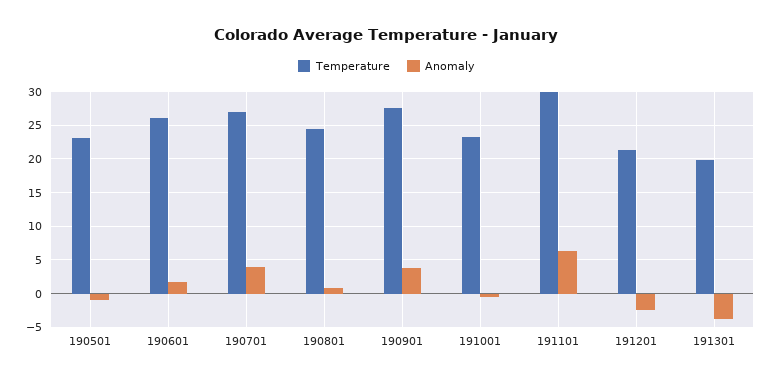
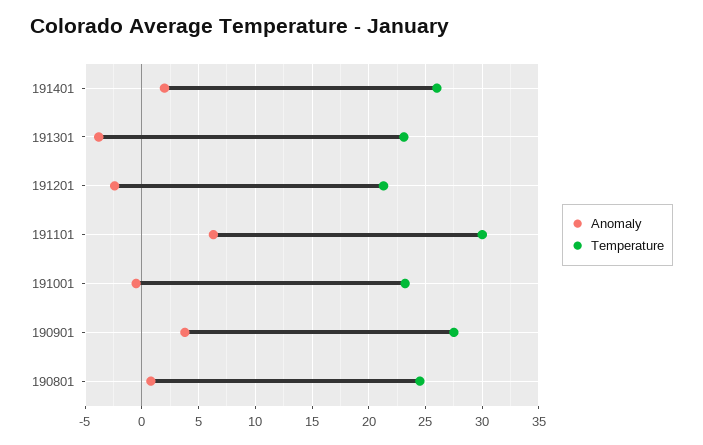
Temperature, 190501: 23 -> none
Anomaly, 190501: -1 -> none
Temperature, 190601: 26 -> none
Anomaly, 190601: 2 -> none
Temperature, 190701: 27 -> none
Anomaly, 190701: 4 -> none
Temperature, 191301: 20 -> 23
Anomaly, 191401: none -> 2
Temperature, 191401: none -> 26

